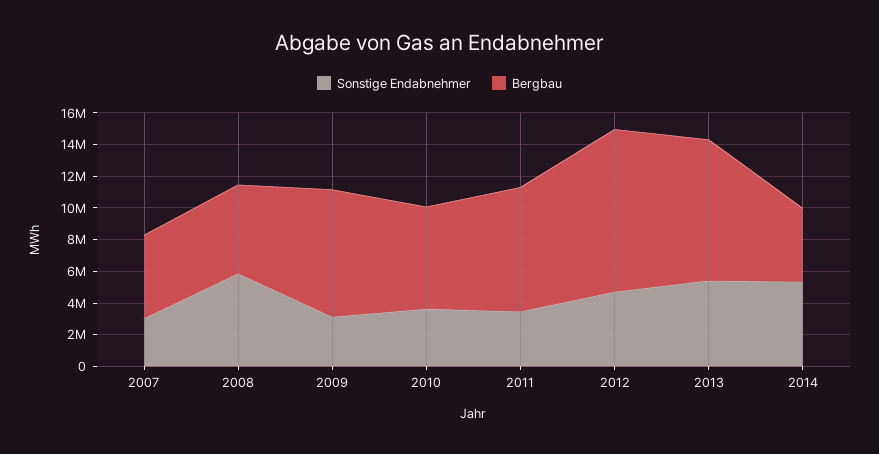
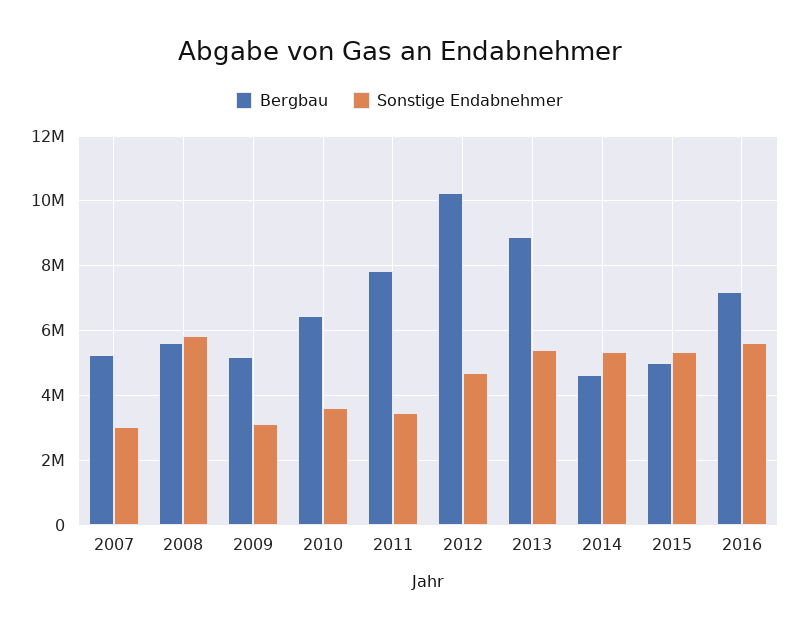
Bergbau, 2009: 8000000 -> 5200000
Bergbau, 2015: none -> 5000000
Sonstige Endabnehmer, 2015: none -> 5400000
Bergbau, 2016: none -> 7200000
Sonstige Endabnehmer, 2016: none -> 5600000

